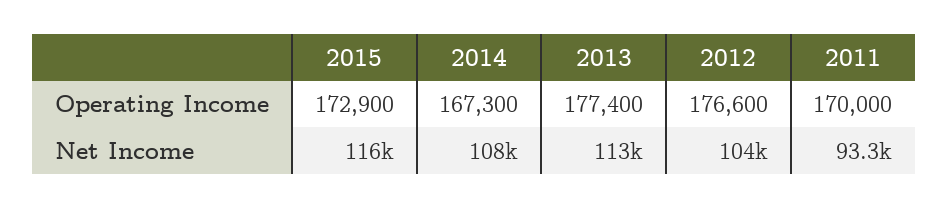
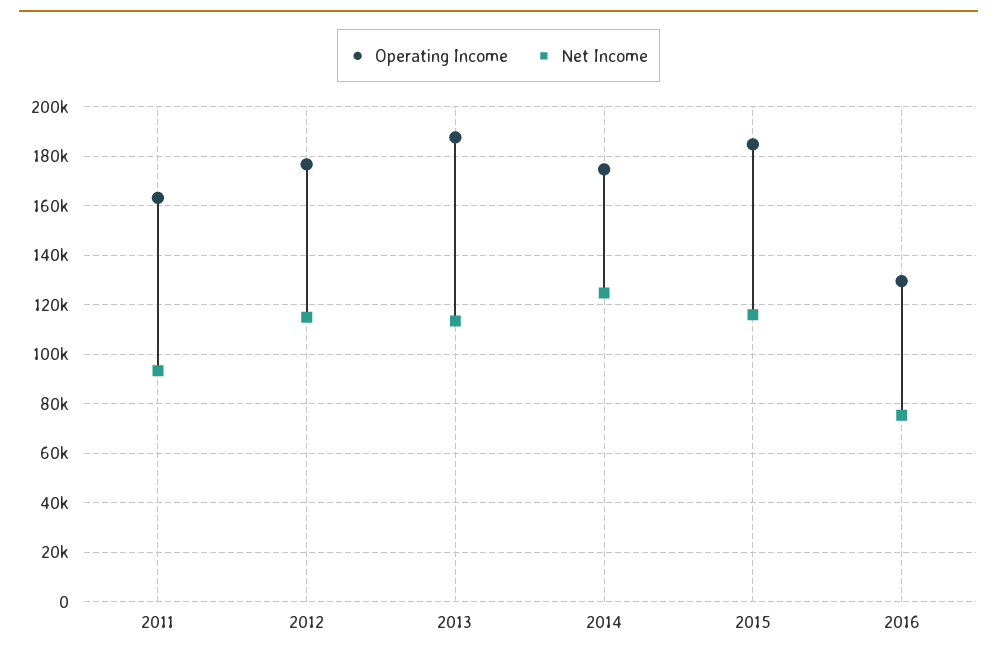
Operating Income, 2015: 172900 -> 185000
Operating Income, 2014: 167300 -> 175000
Operating Income, 2013: 177400 -> 187500
Operating Income, 2011: 170000 -> 162500
Net Income, 2014: 108000 -> 125000
Net Income, 2012: 104000 -> 115000
Operating Income, 2016: none -> 130000
Net Income, 2016: none -> 75000

